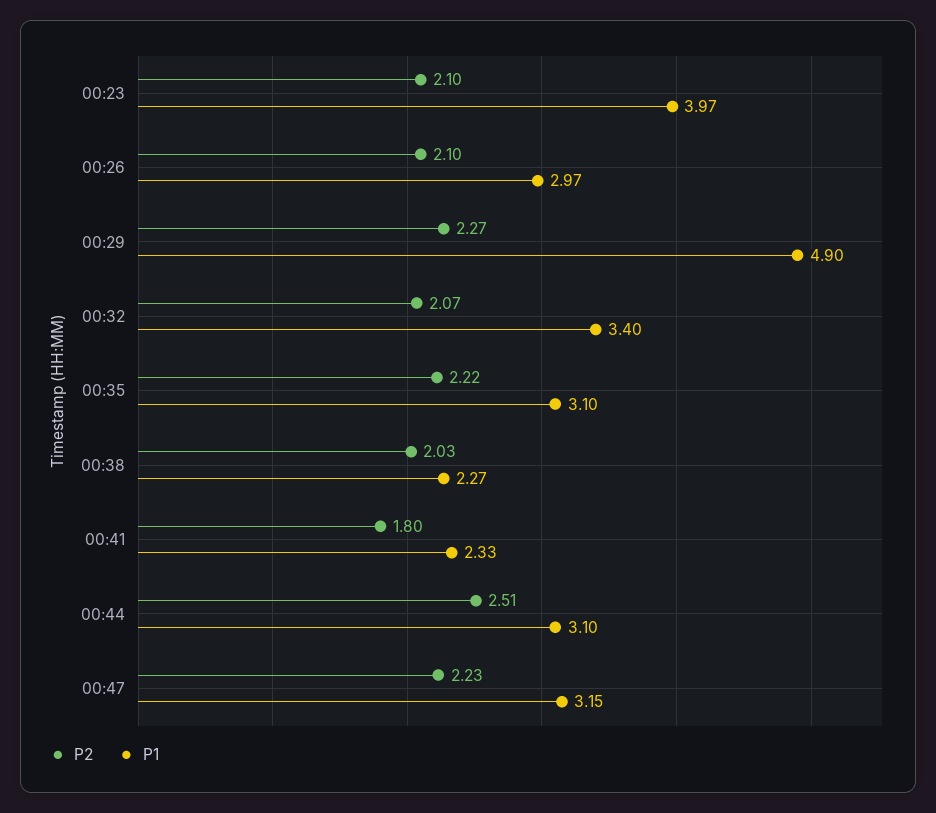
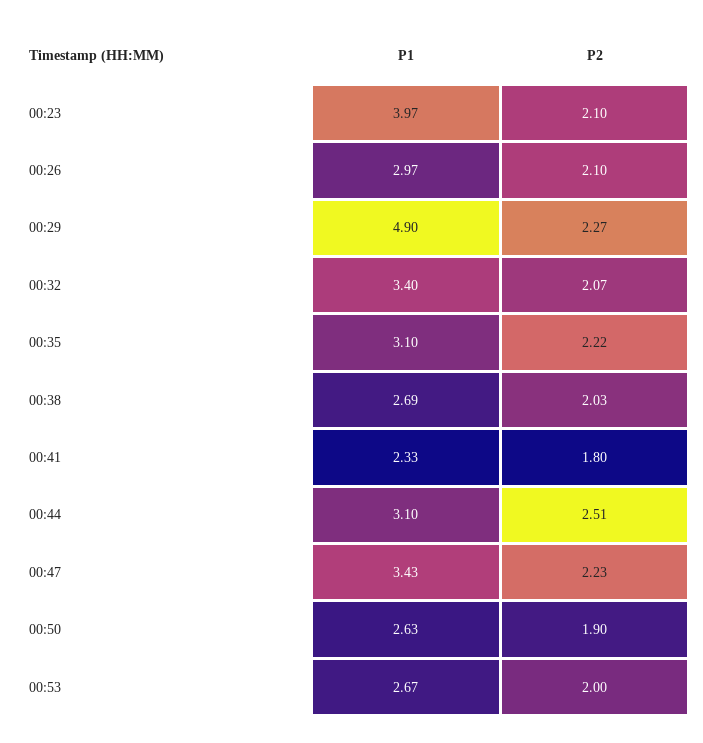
P1, 00:38: 2.27 -> 2.69
P1, 00:47: 3.15 -> 3.43
P1, 00:50: none -> 2.63
P2, 00:50: none -> 1.9
P1, 00:53: none -> 2.67
P2, 00:53: none -> 2

